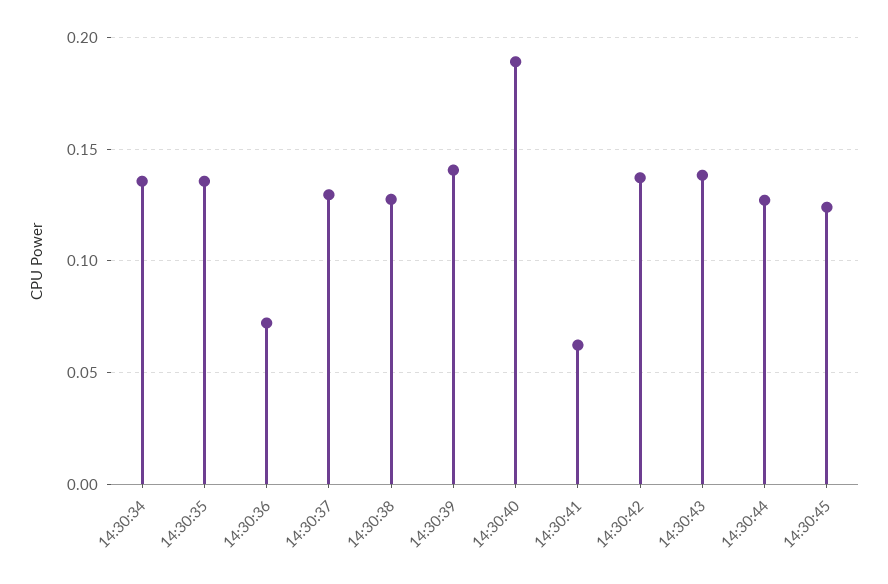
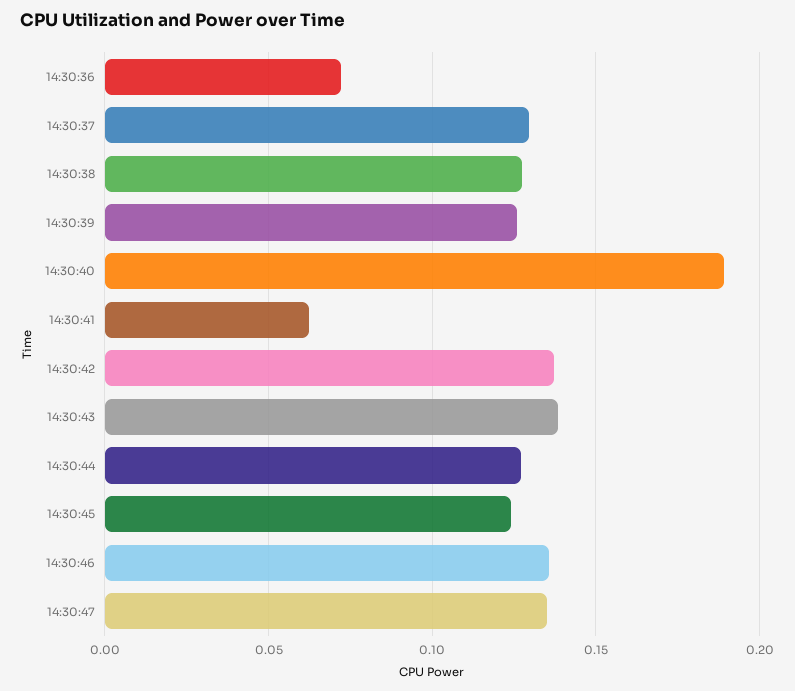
14:30:34: 0.135 -> none
14:30:35: 0.135 -> none
14:30:39: 0.14 -> 0.125
14:30:46: none -> 0.135
14:30:47: none -> 0.135

